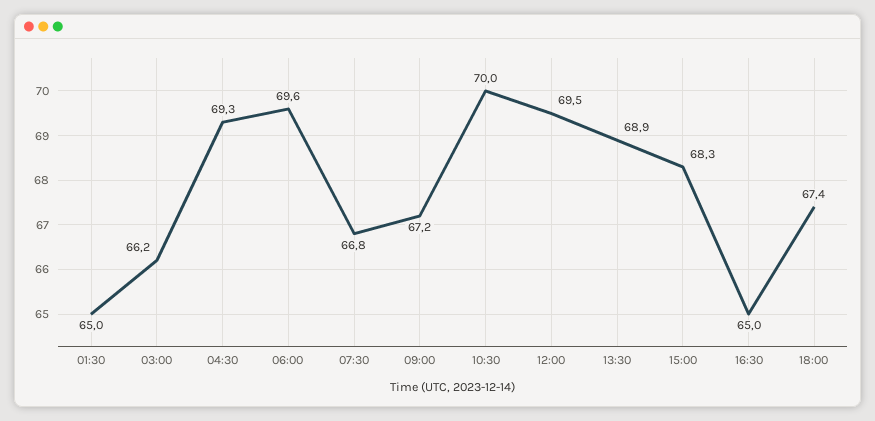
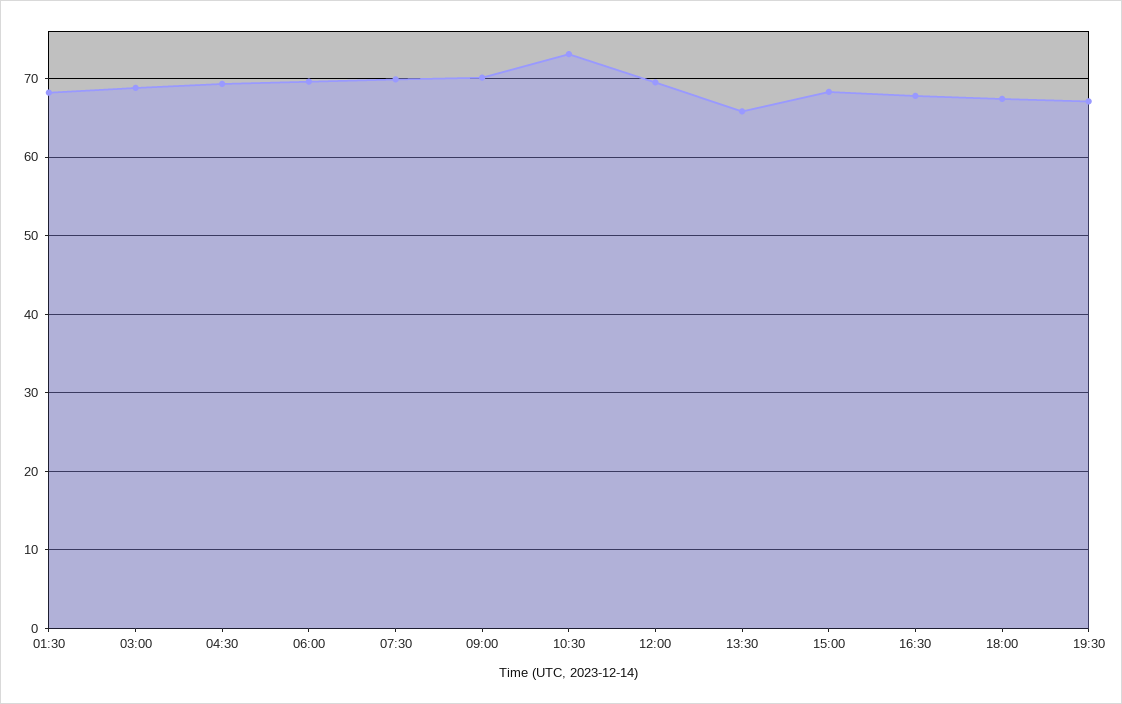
01:30: 65 -> 68
03:00: 66.2 -> 69
07:30: 66.8 -> 70
09:00: 67.2 -> 70
10:30: 70 -> 73
13:30: 68.9 -> 66
16:30: 65 -> 68
19:30: none -> 67

